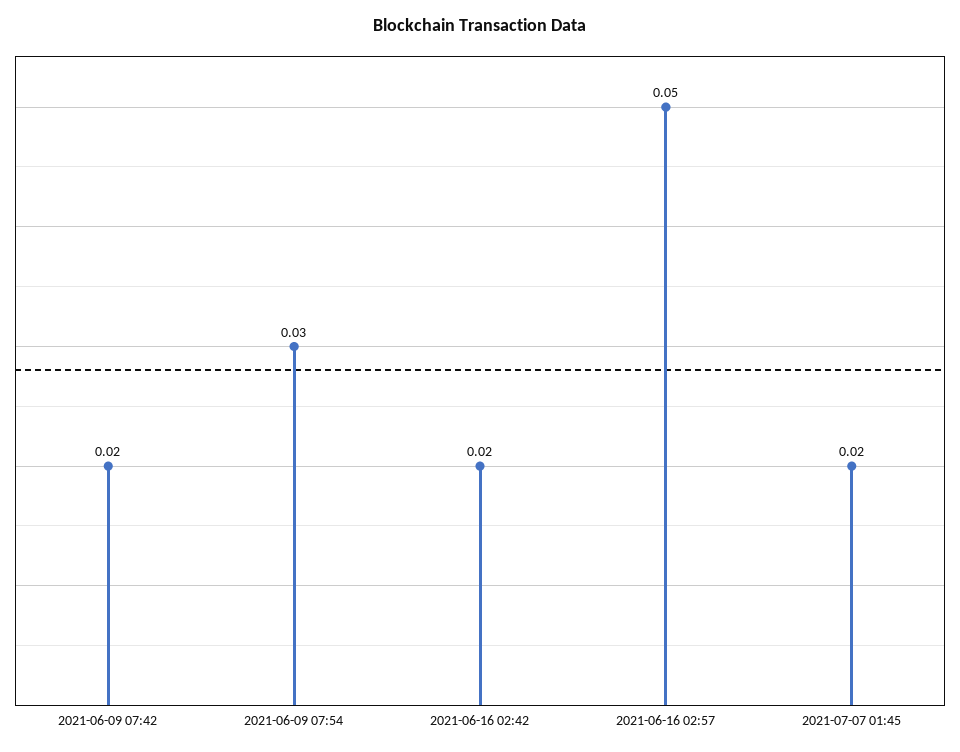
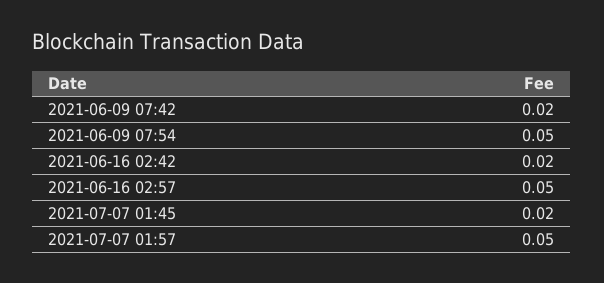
2021-06-09 07:54: 0.03 -> 0.05
2021-07-07 01:57: none -> 0.05

